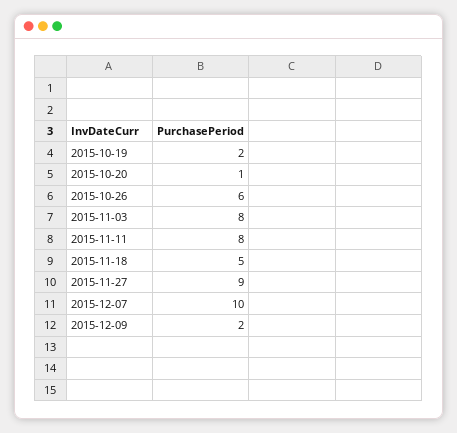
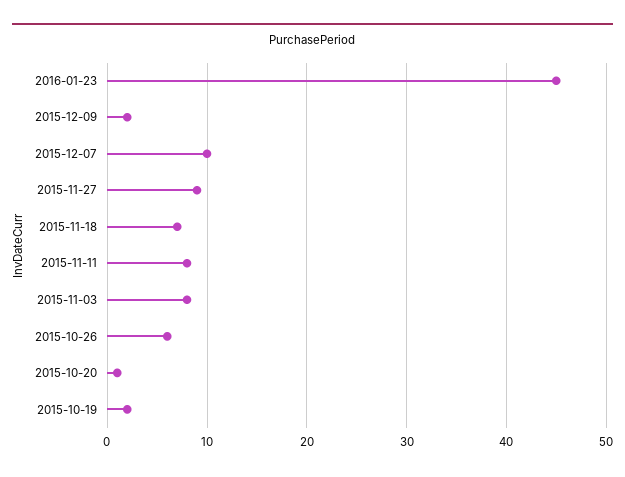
2015-11-18: 5 -> 7
2016-01-23: none -> 45

